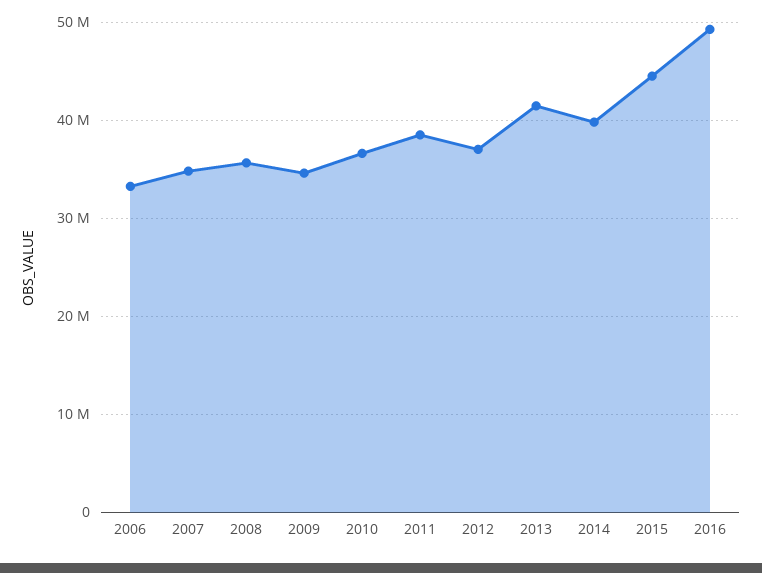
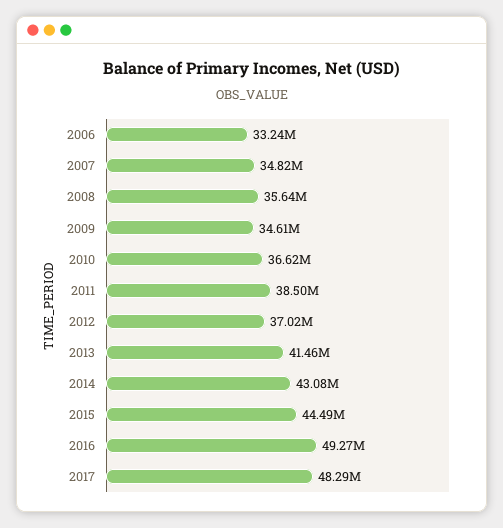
2014: 40000000 -> 43080000
2017: none -> 48290000

